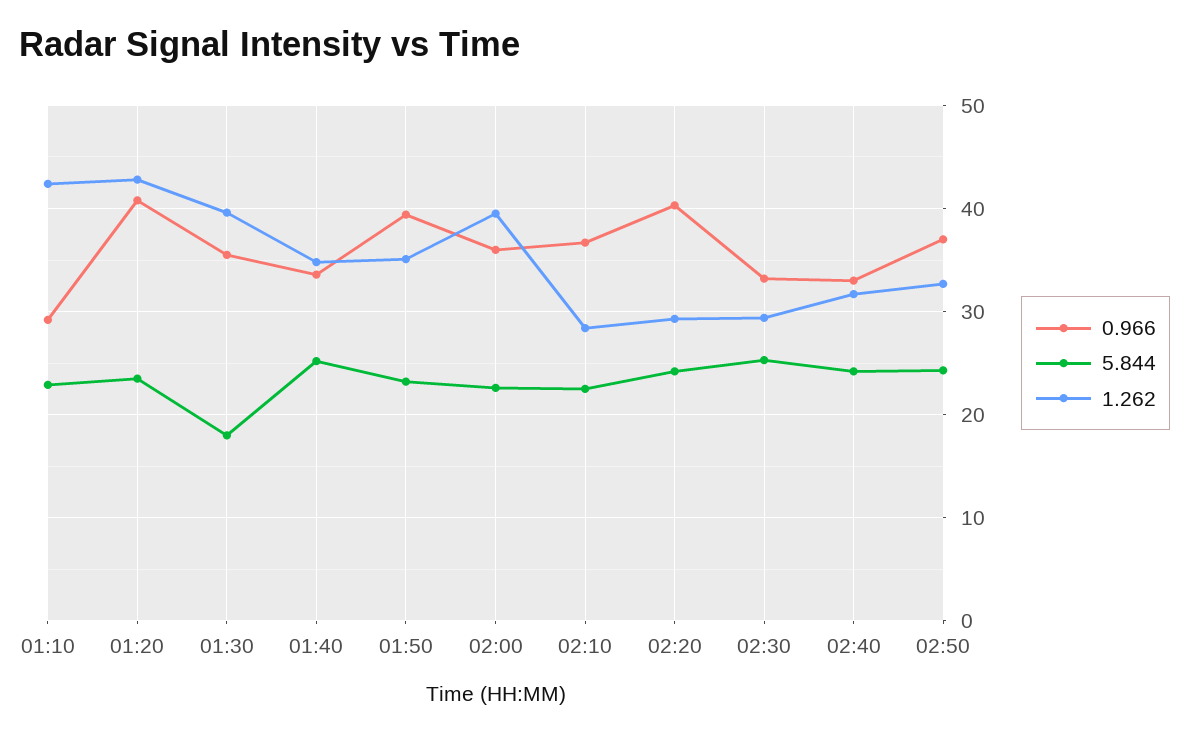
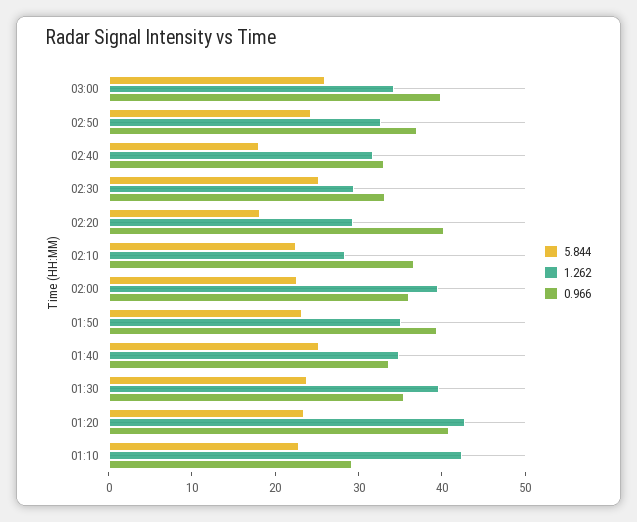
5.844, 01:30: 18 -> 24
5.844, 02:20: 24 -> 18
5.844, 02:40: 24 -> 18
5.844, 03:00: none -> 26
1.262, 03:00: none -> 34
0.966, 03:00: none -> 40

